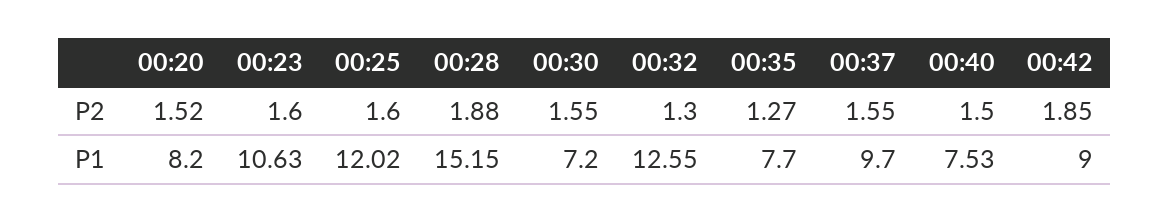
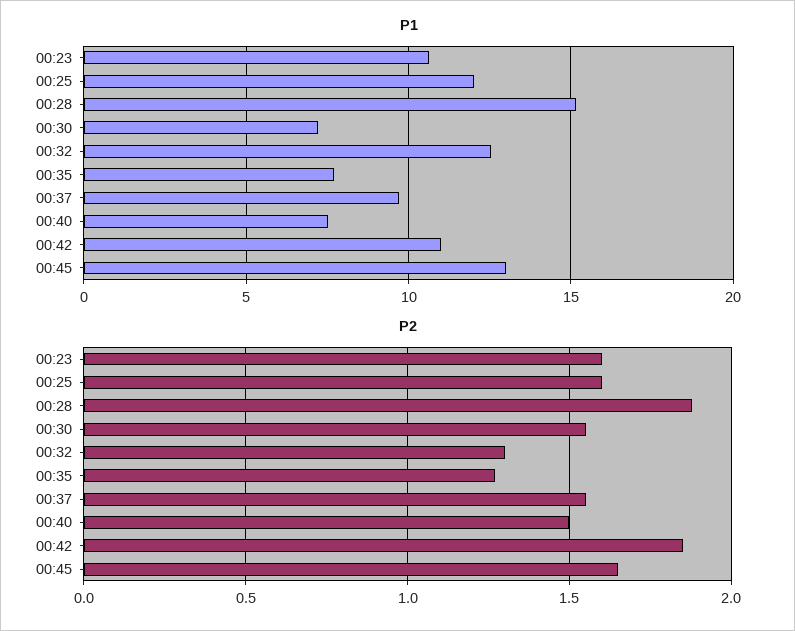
P2, 00:20: 1.52 -> none
P1, 00:20: 8.2 -> none
P1, 00:42: 9 -> 11
P1, 00:45: none -> 13
P2, 00:45: none -> 1.65

